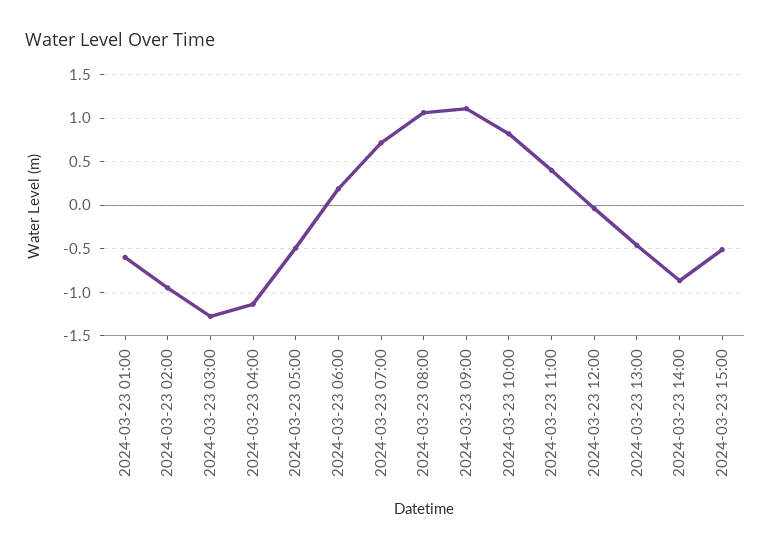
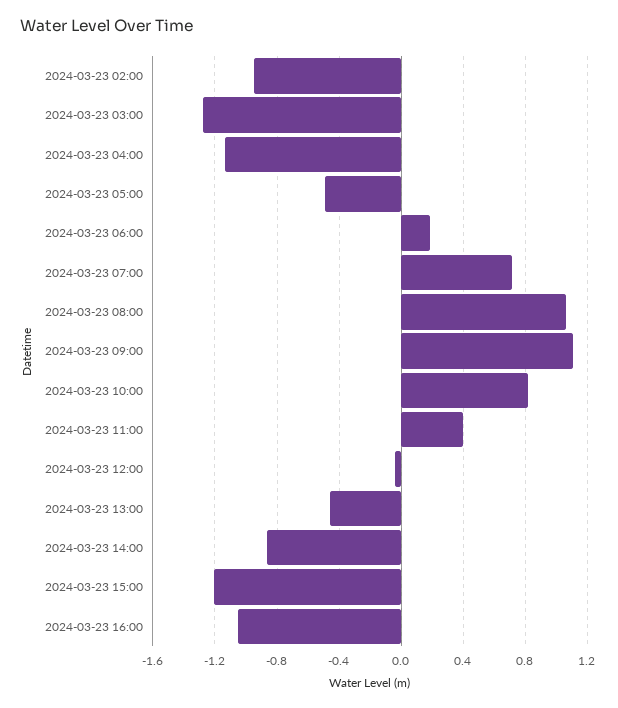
2024-03-23 01:00: -0.6 -> none
2024-03-23 15:00: -0.5 -> -1.2
2024-03-23 16:00: none -> -1.05

